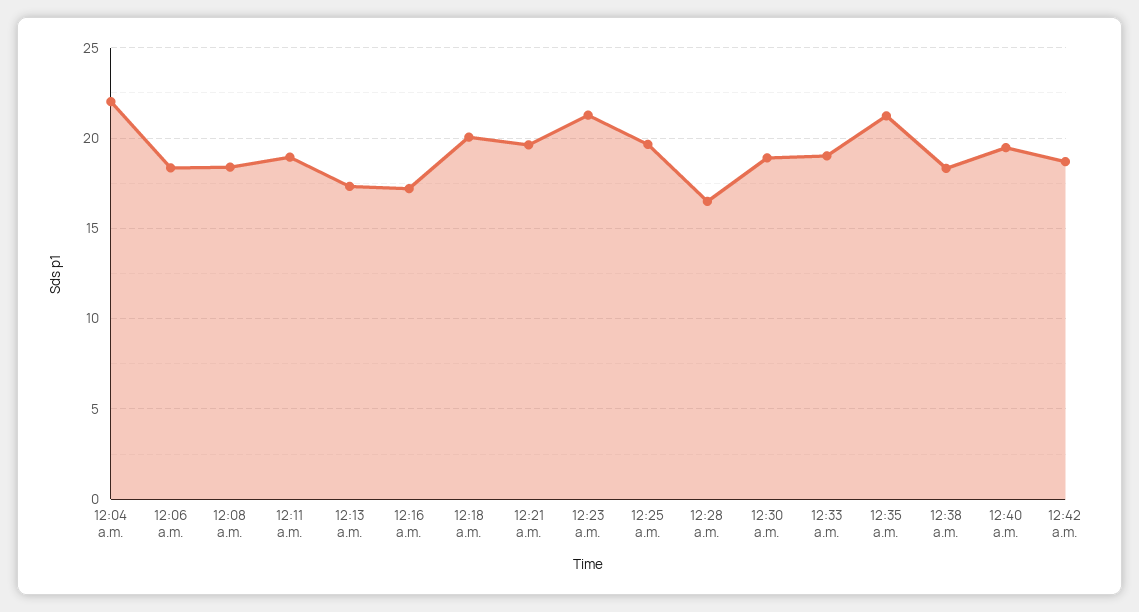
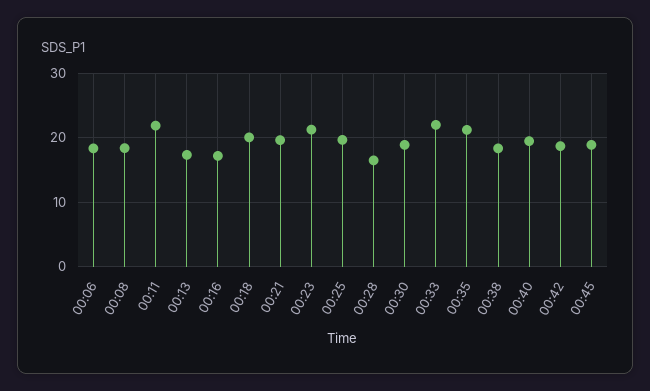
12:04 a.m.: 22 -> none
12:11 a.m.: 19 -> 22
12:33 a.m.: 19 -> 22
00:45: none -> 19

